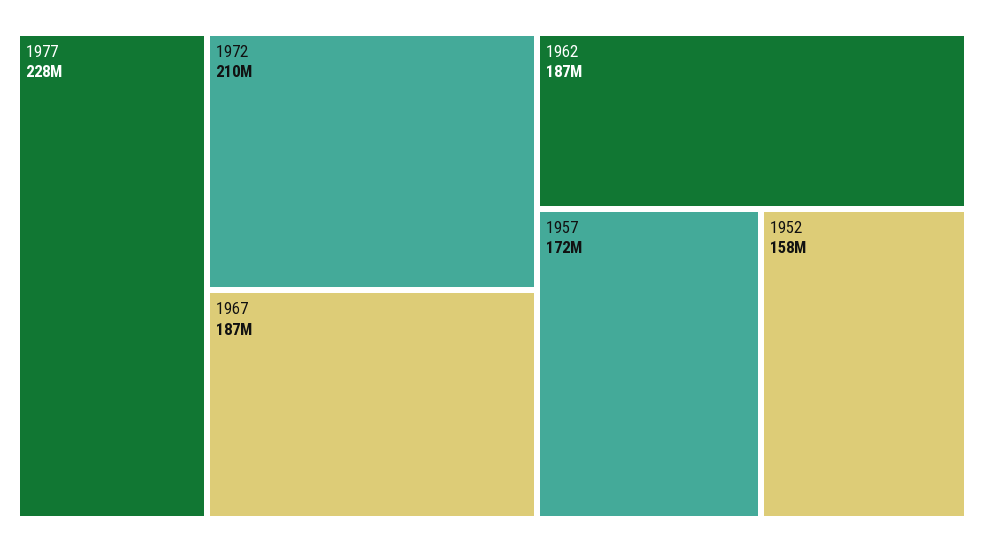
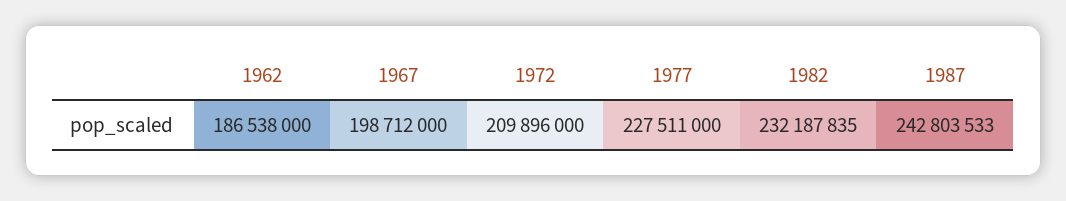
1967: 187000000 -> 198712000
1957: 172000000 -> none
1952: 158000000 -> none
1982: none -> 232187835
1987: none -> 242803533

